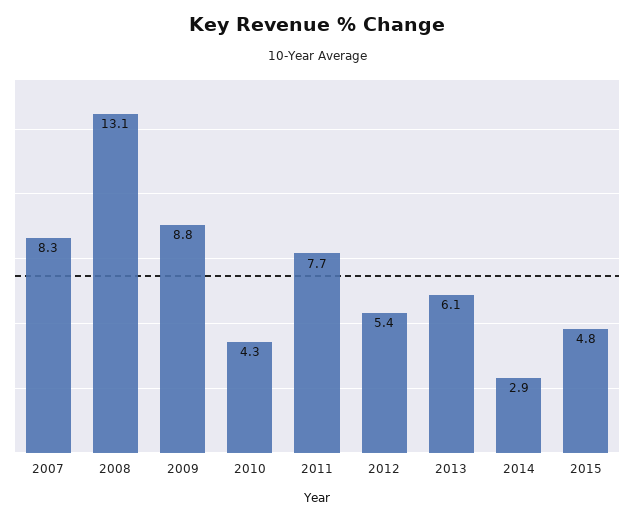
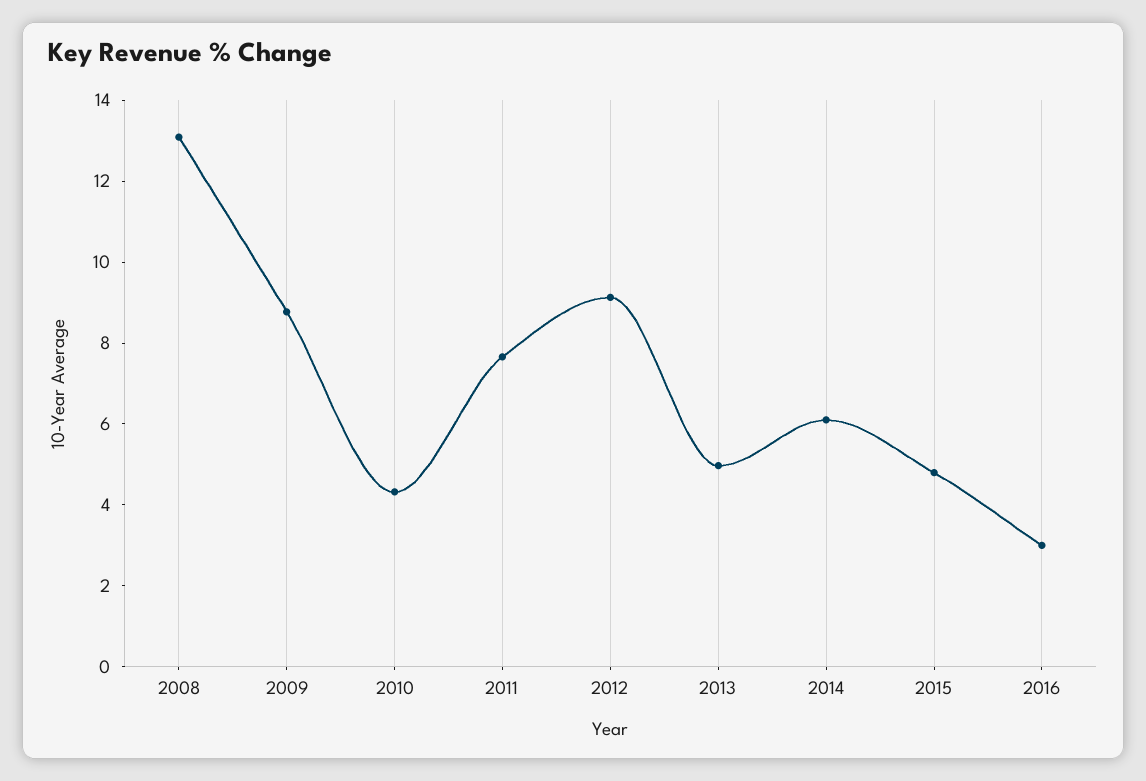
2007: 8.3 -> none
2012: 5.4 -> 9
2013: 6.1 -> 5
2014: 2.9 -> 6
2016: none -> 3

